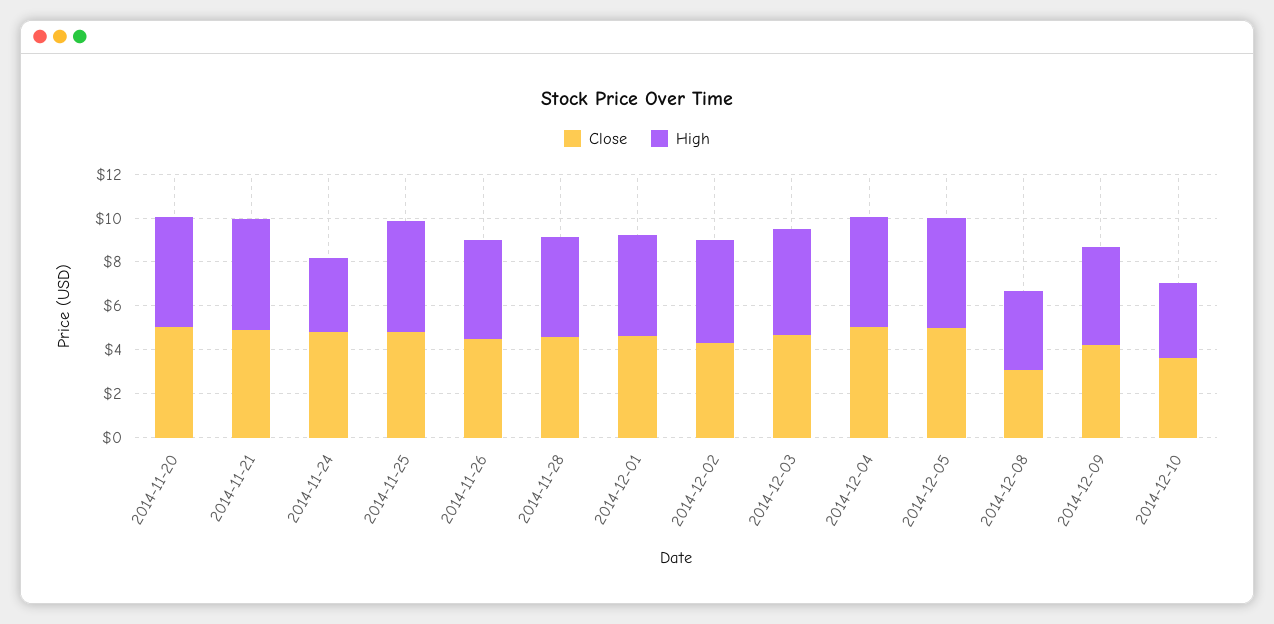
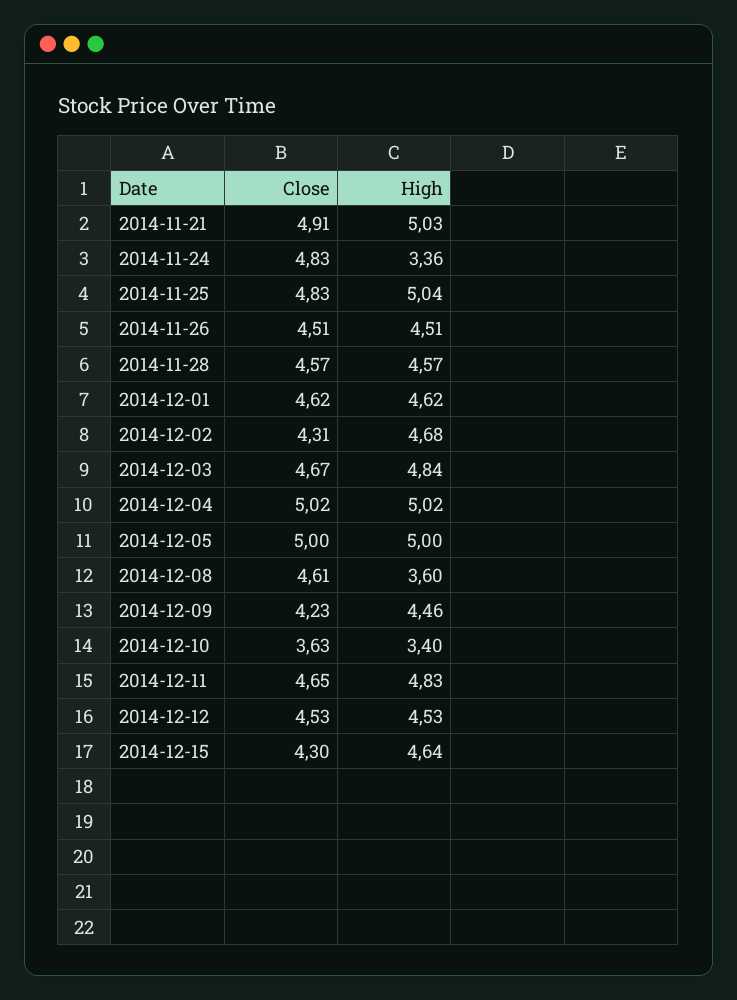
Close, 2014-11-20: 5 -> none
High, 2014-11-20: 5 -> none
Close, 2014-12-08: 3 -> 4.61
Close, 2014-12-11: none -> 4.65
High, 2014-12-11: none -> 4.83
Close, 2014-12-12: none -> 4.53
High, 2014-12-12: none -> 4.53
Close, 2014-12-15: none -> 4.3
High, 2014-12-15: none -> 4.64

